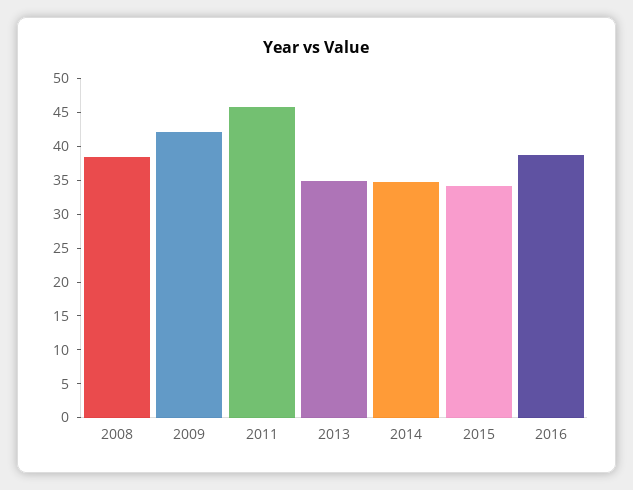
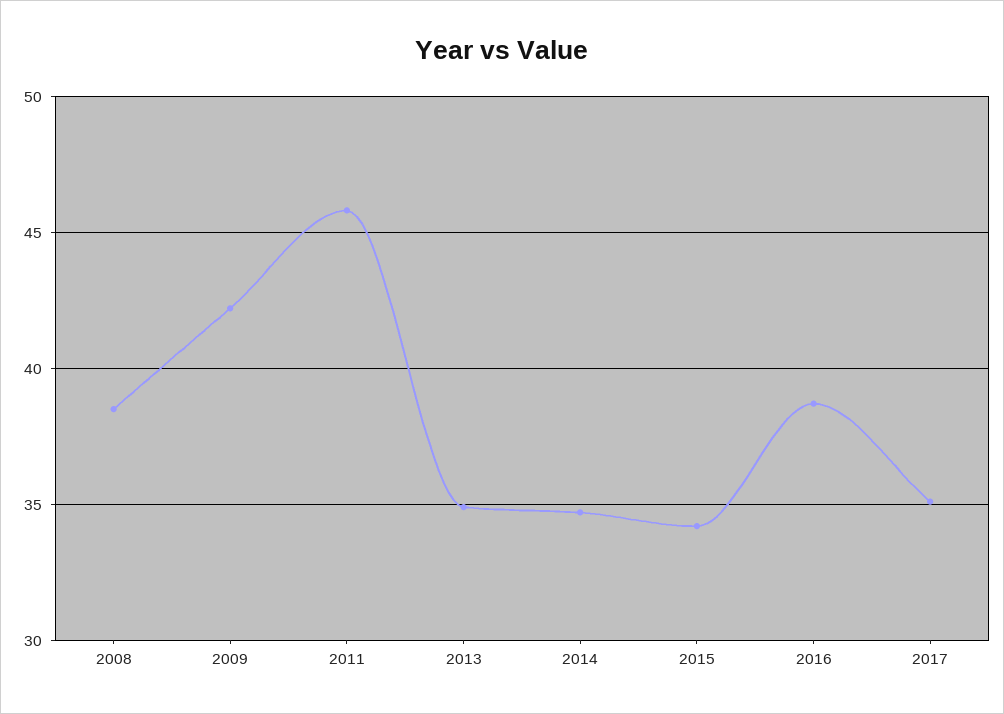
2017: none -> 35

